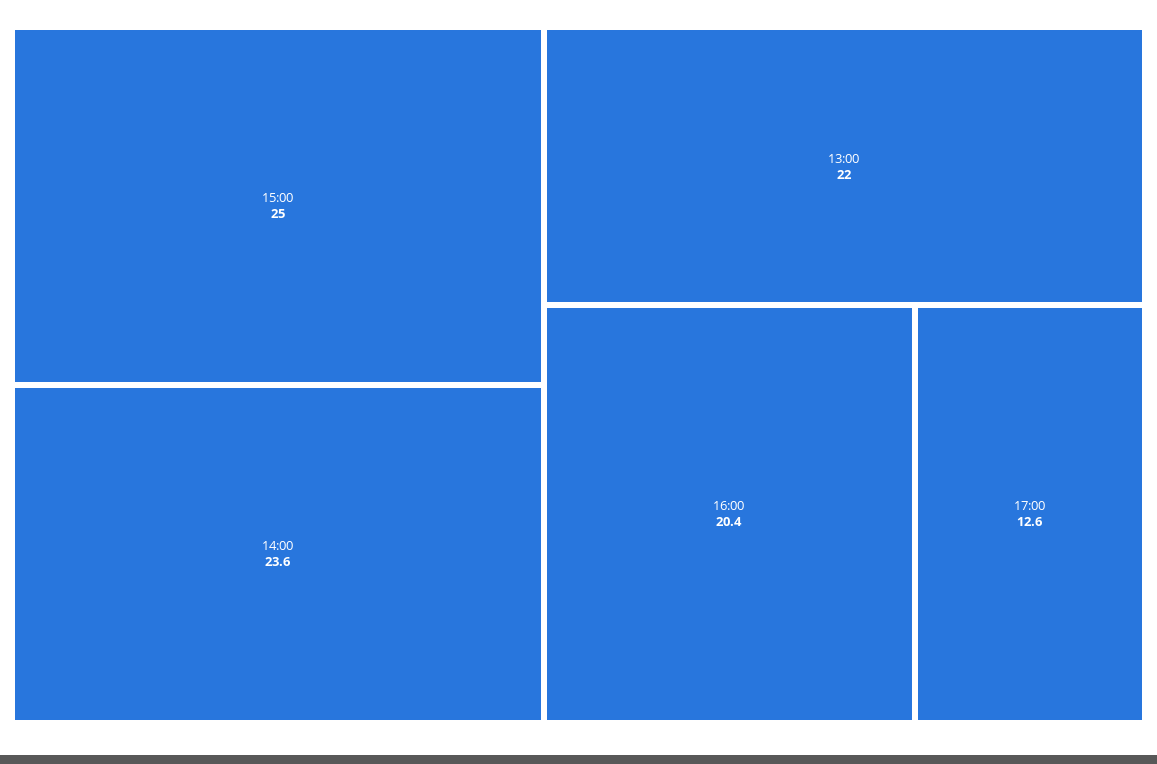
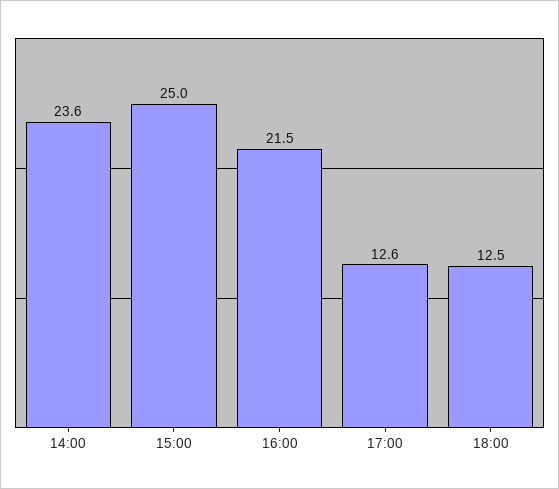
13:00: 22 -> none
16:00: 20.4 -> 21.5
18:00: none -> 12.5

